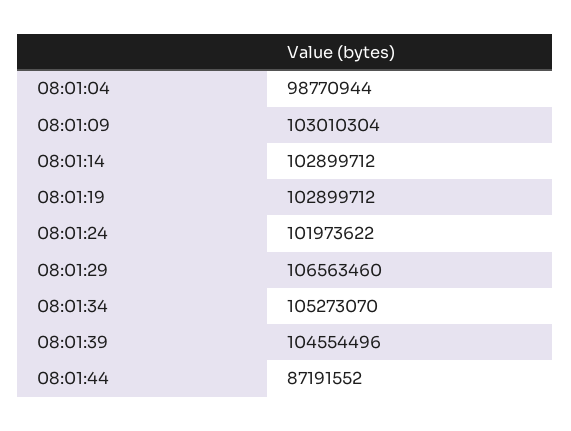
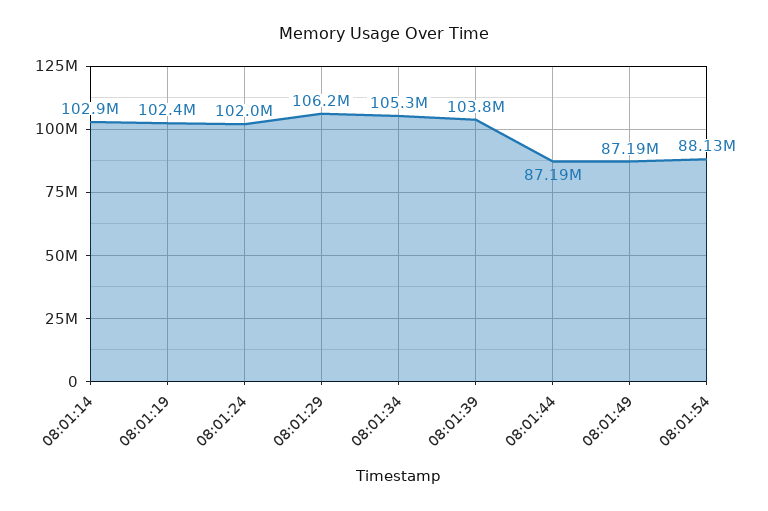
08:01:04: 98770944 -> none
08:01:09: 103010304 -> none
08:01:19: 102899712 -> 102400000
08:01:29: 106563460 -> 106200000
08:01:39: 104554496 -> 103800000
08:01:49: none -> 87190000
08:01:54: none -> 88130000

